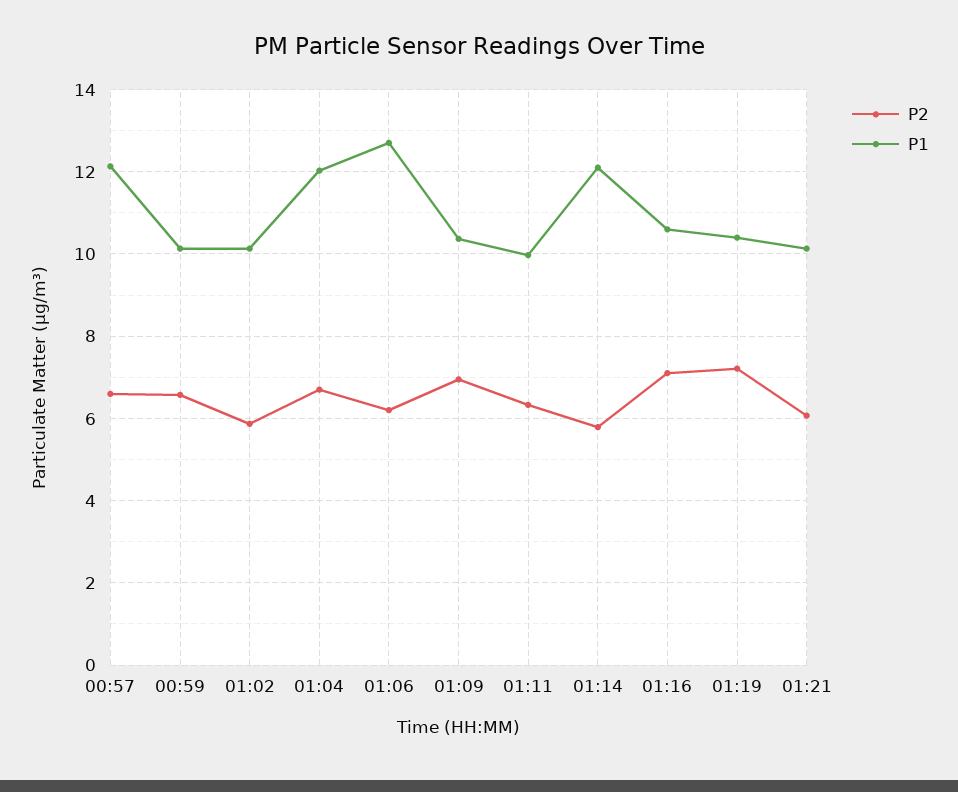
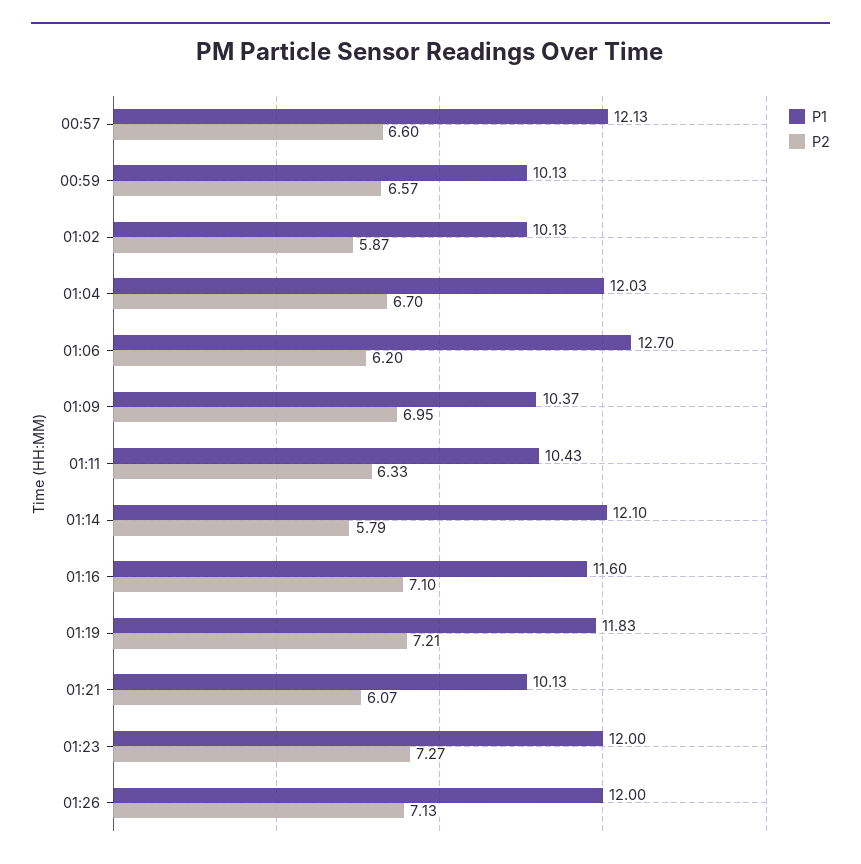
P1, 01:11: 10 -> 10.43
P1, 01:16: 10.6 -> 11.6
P1, 01:19: 10.4 -> 11.83
P1, 01:23: none -> 12
P2, 01:23: none -> 7.27
P1, 01:26: none -> 12
P2, 01:26: none -> 7.13

